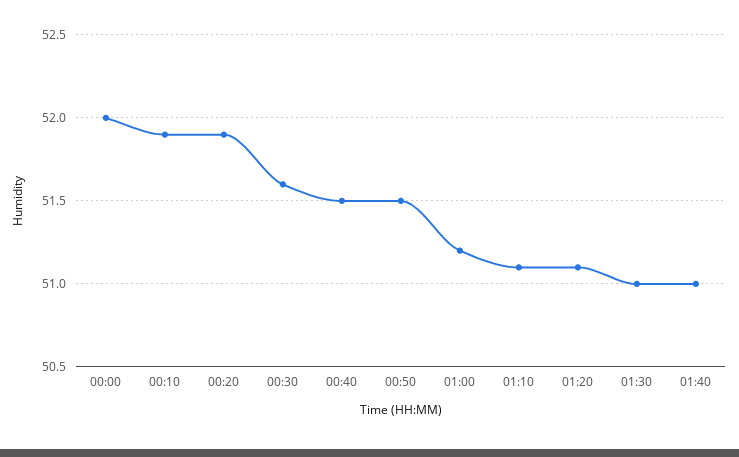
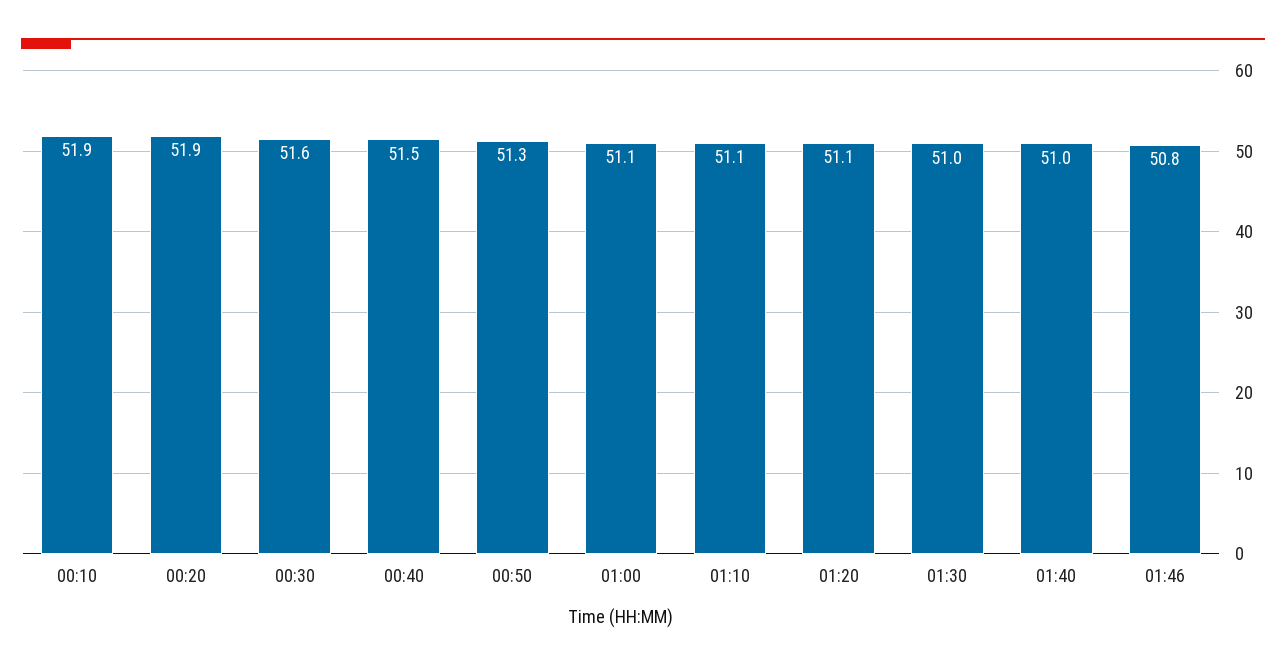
00:00: 52 -> none
00:50: 51.5 -> 51.3
01:00: 51.2 -> 51.1
01:46: none -> 50.8

